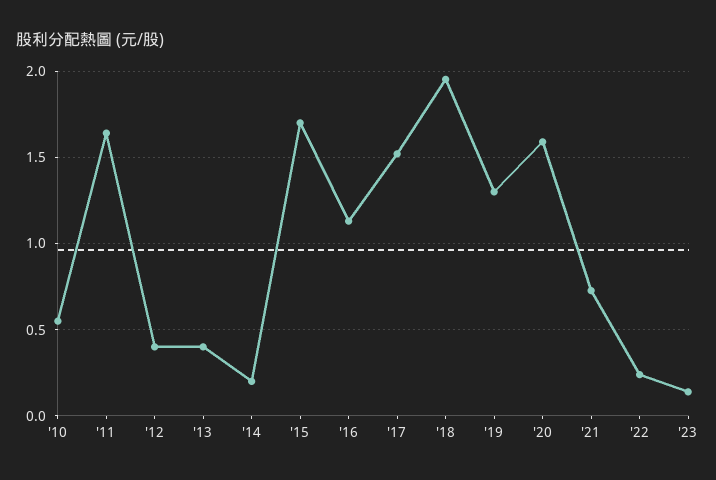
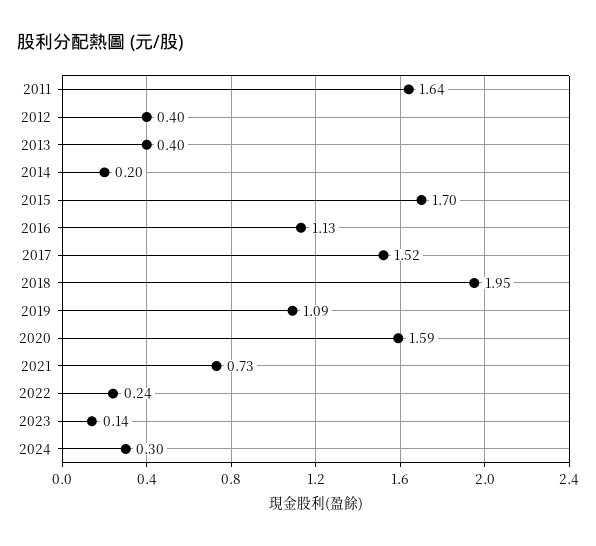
'10: 0.55 -> none
'19: 1.3 -> 1.09
2024: none -> 0.3

